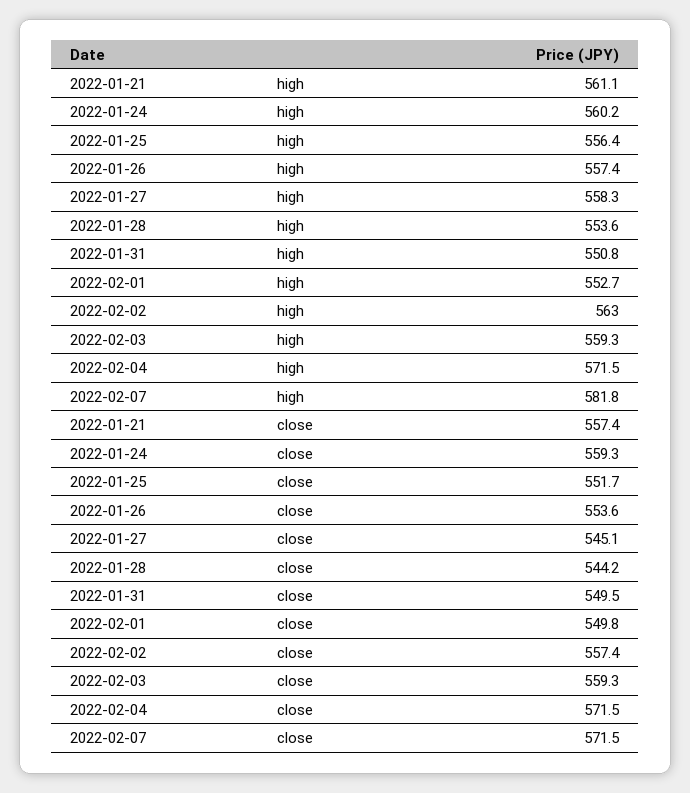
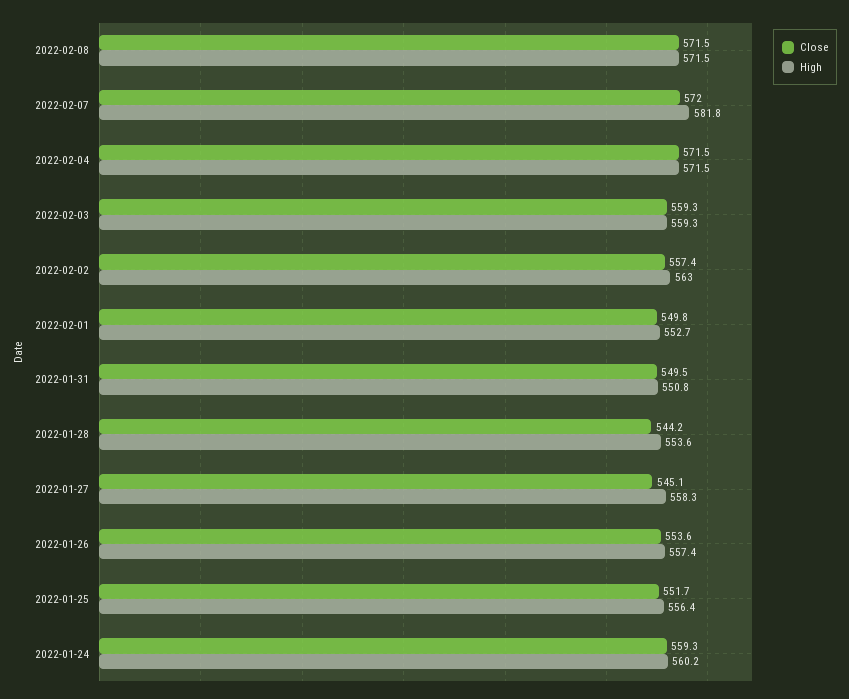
high, 2022-01-21: 561.1 -> none
close, 2022-01-21: 557.4 -> none
close, 2022-02-07: 571.5 -> 572
close, 2022-02-08: none -> 571.5
high, 2022-02-08: none -> 571.5

